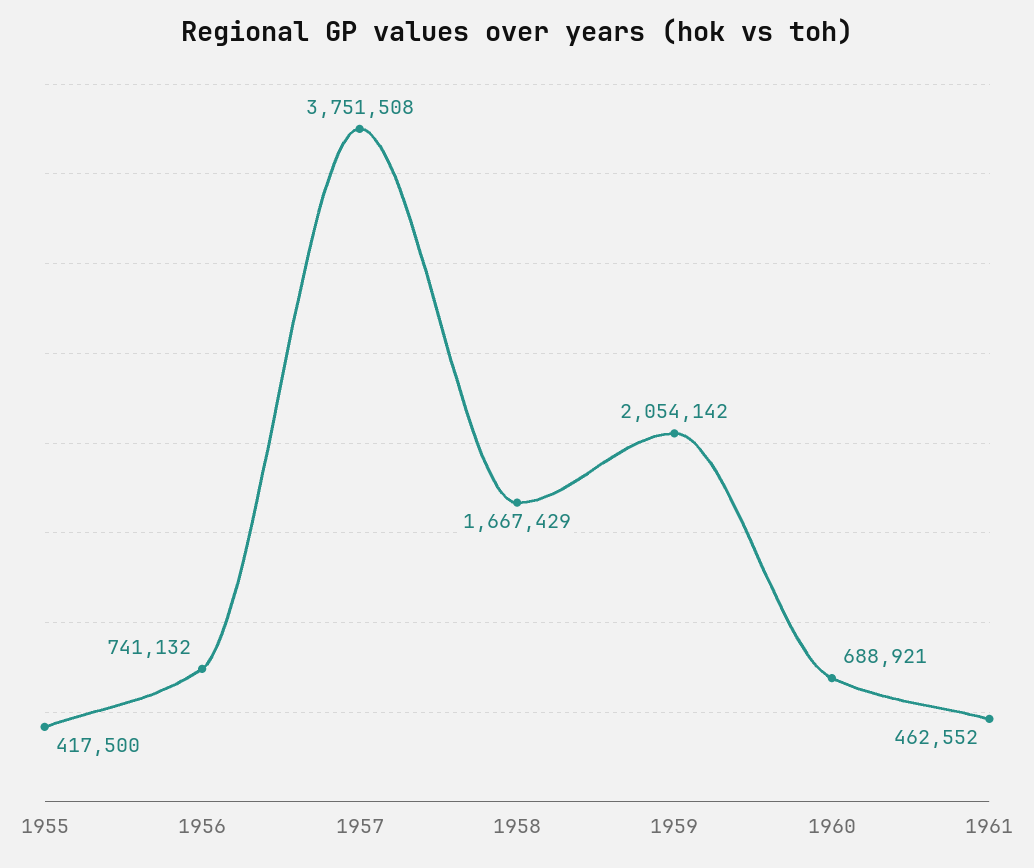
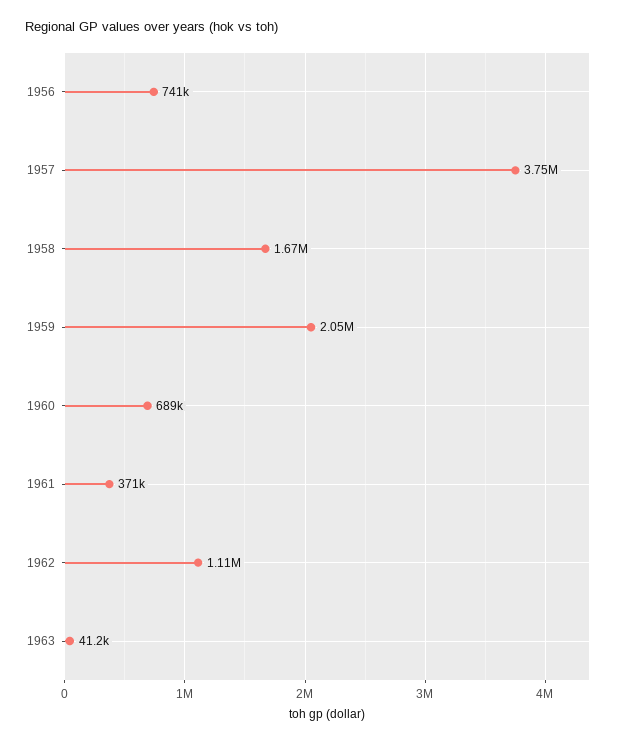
1955: 417500 -> none
1961: 462552 -> 371000
1962: none -> 1110000
1963: none -> 41200

